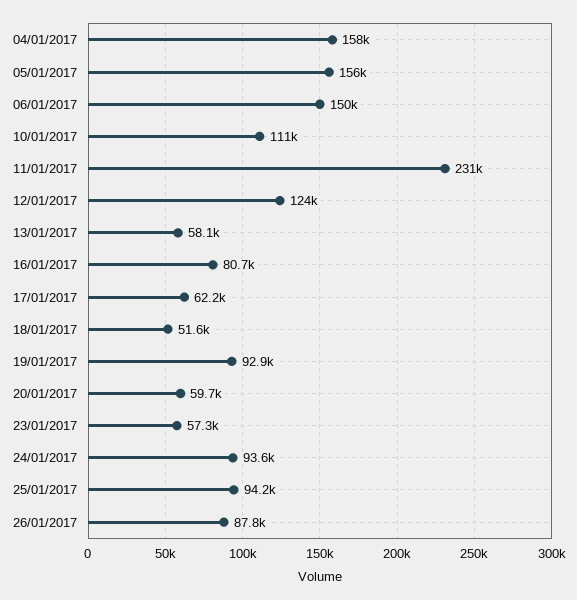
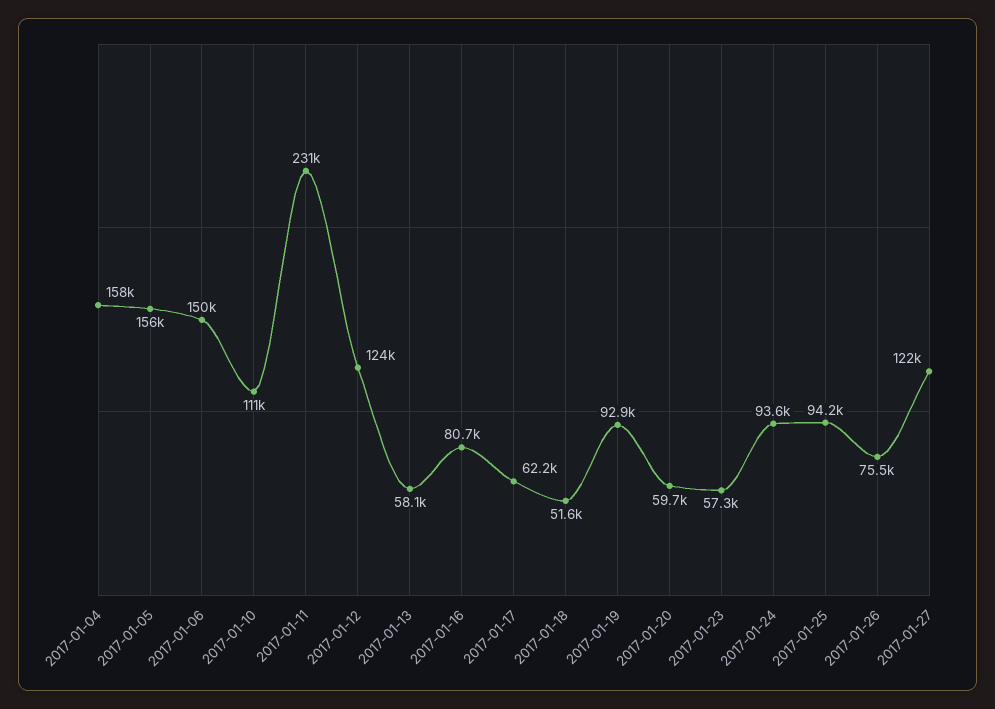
26/01/2017: 87800 -> 75500
2017-01-27: none -> 122000

